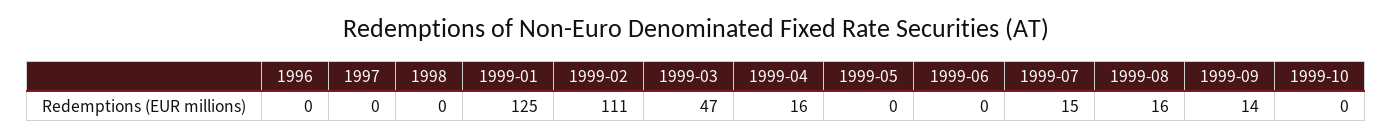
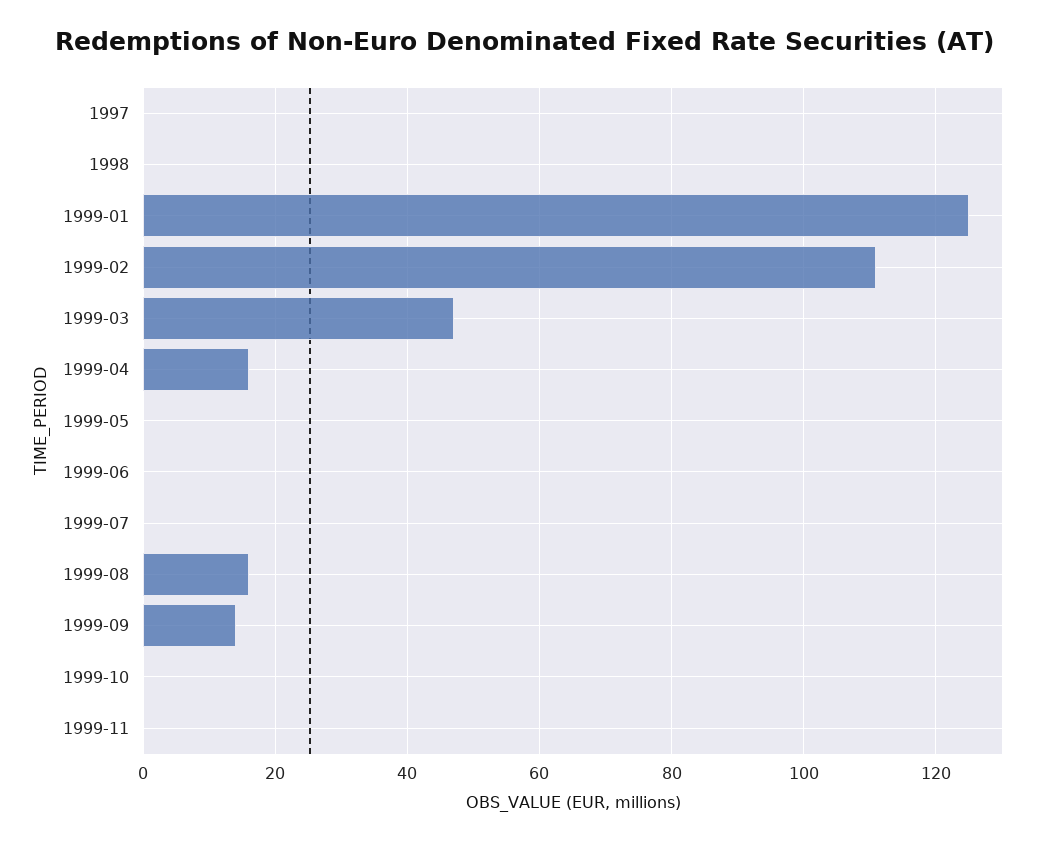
1996: 0 -> none
1999-07: 15 -> 0
1999-11: none -> 0

